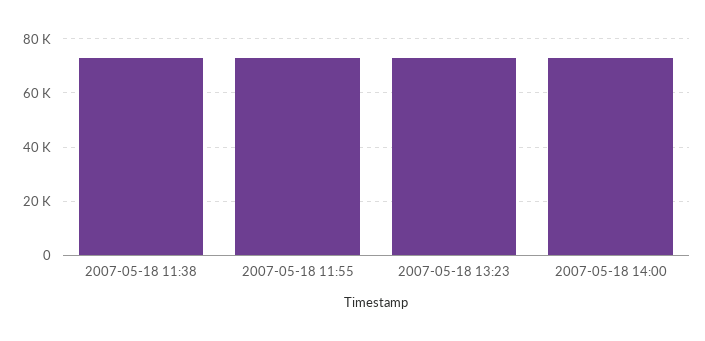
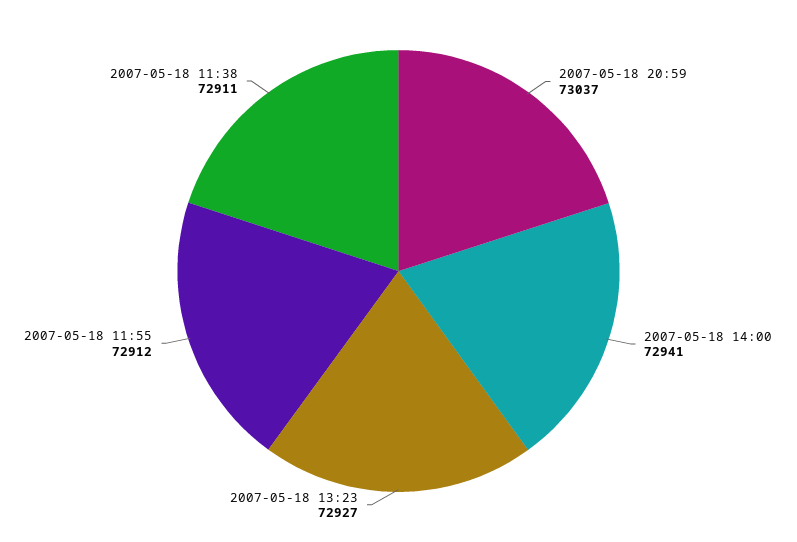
2007-05-18 20:59: none -> 73037

